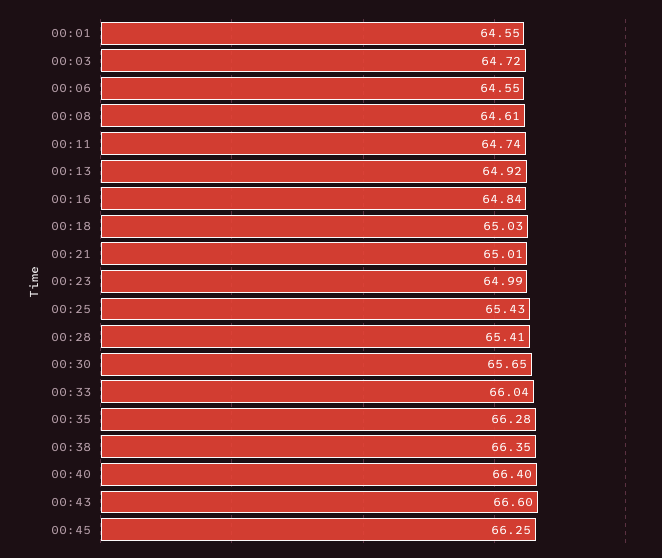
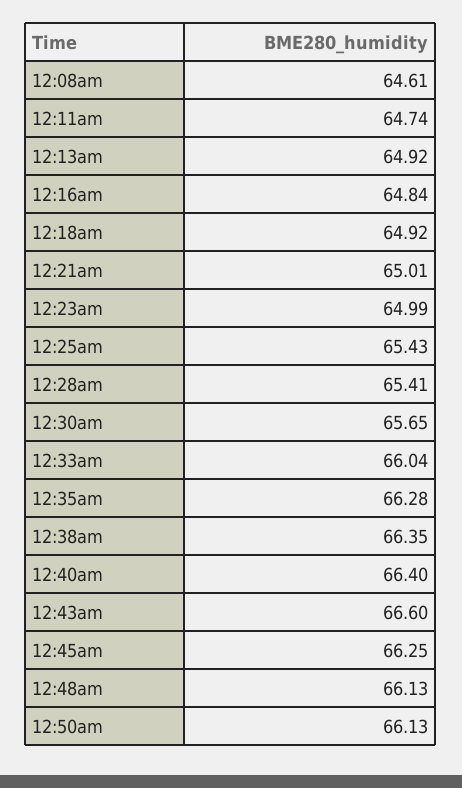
00:01: 64.55 -> none
00:03: 64.72 -> none
00:06: 64.55 -> none
00:18: 65.03 -> 64.92
12:48am: none -> 66.13
12:50am: none -> 66.13

